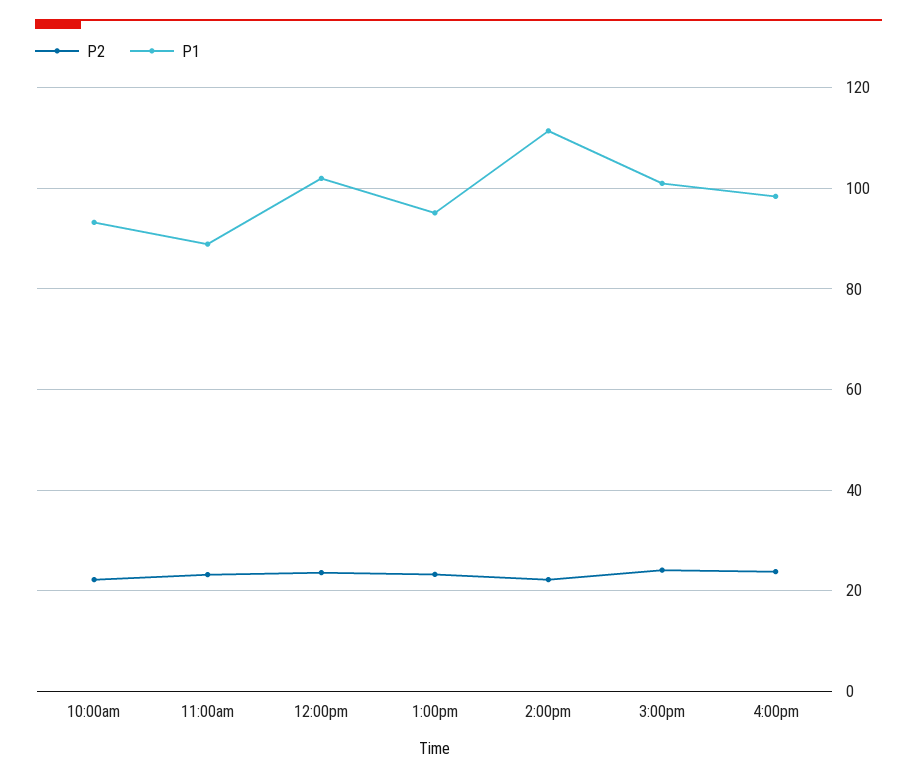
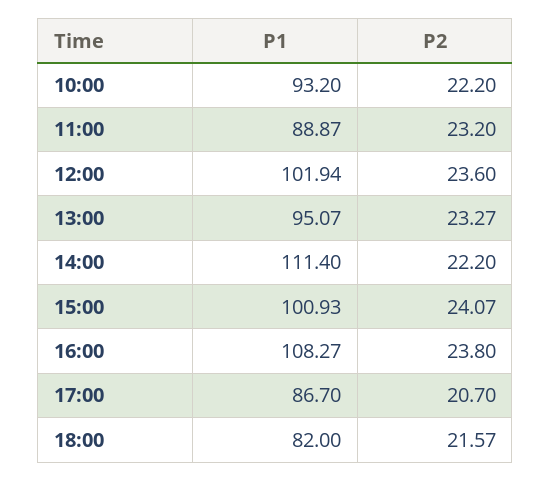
P1, 4:00pm: 98 -> 108.27
P1, 17:00: none -> 86.7
P2, 17:00: none -> 20.7
P1, 18:00: none -> 82
P2, 18:00: none -> 21.57

